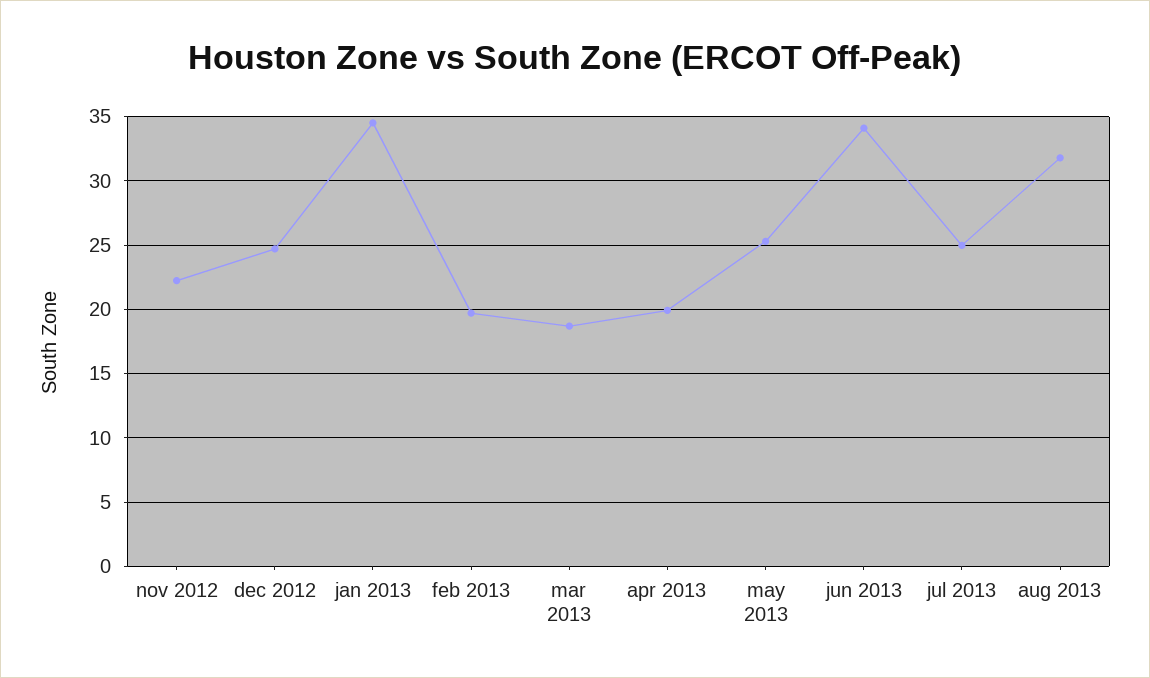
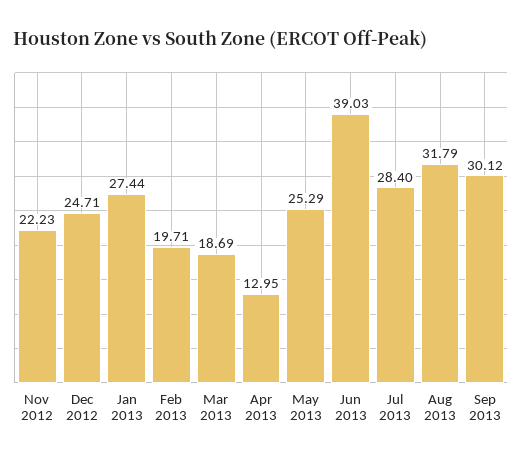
jan 2013: 34.5 -> 27.44
apr 2013: 20 -> 12.95
jun 2013: 34 -> 39.03
jul 2013: 25 -> 28.4
Sep 2013: none -> 30.12

